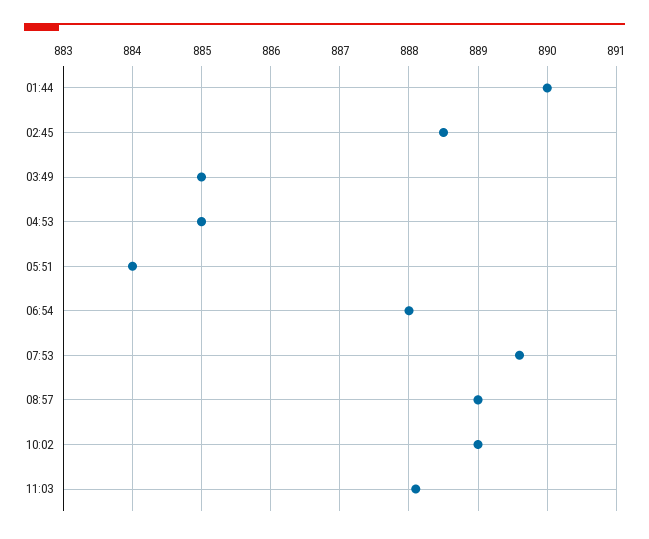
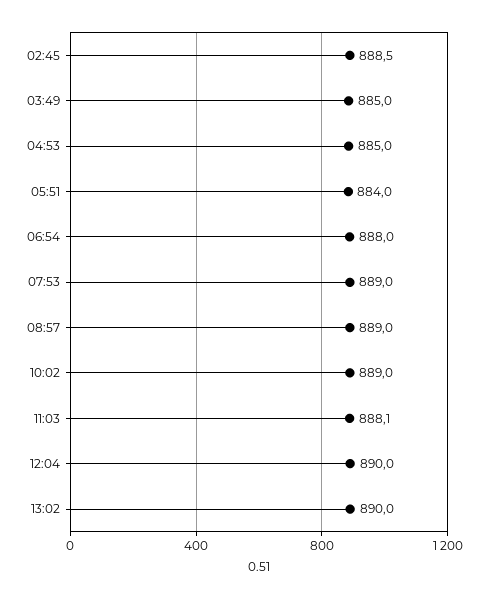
01:44: 890 -> none
07:53: 889.6 -> 889
12:04: none -> 890
13:02: none -> 890

